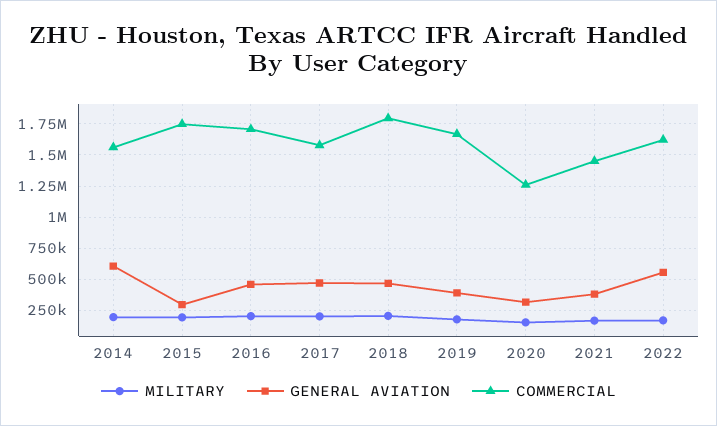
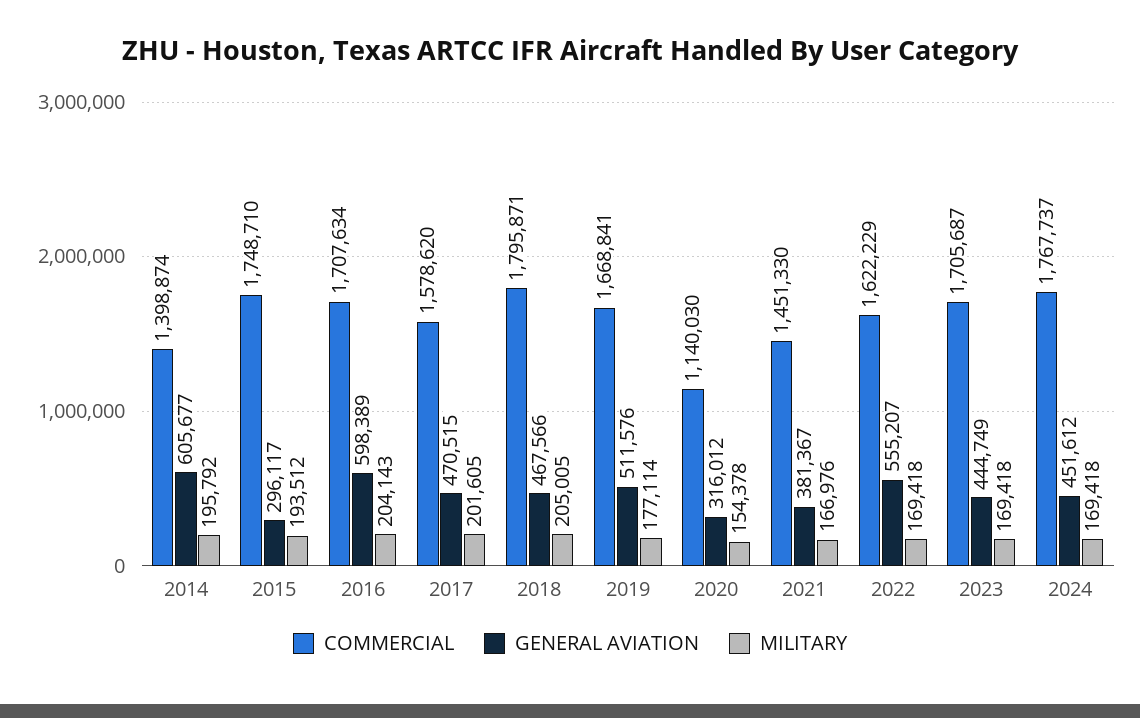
COMMERCIAL, 2014: 1550000 -> 1398874
GENERAL AVIATION, 2016: 450000 -> 598389
GENERAL AVIATION, 2019: 400000 -> 511576
COMMERCIAL, 2020: 1250000 -> 1140030
COMMERCIAL, 2023: none -> 1705687
GENERAL AVIATION, 2023: none -> 444749
MILITARY, 2023: none -> 169418
COMMERCIAL, 2024: none -> 1767737
GENERAL AVIATION, 2024: none -> 451612
MILITARY, 2024: none -> 169418

